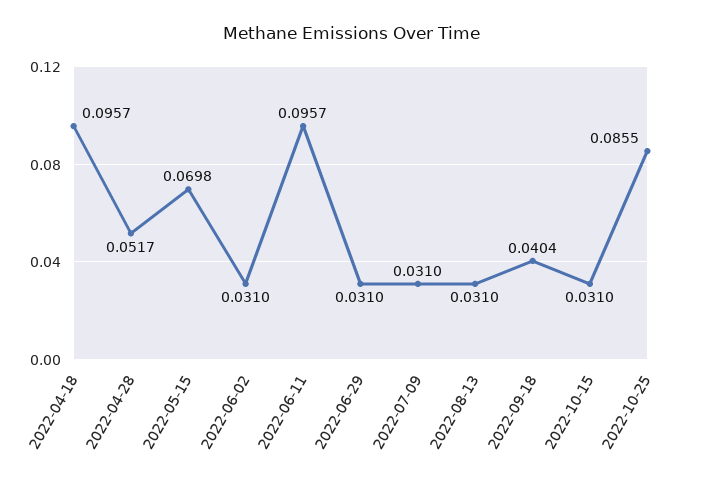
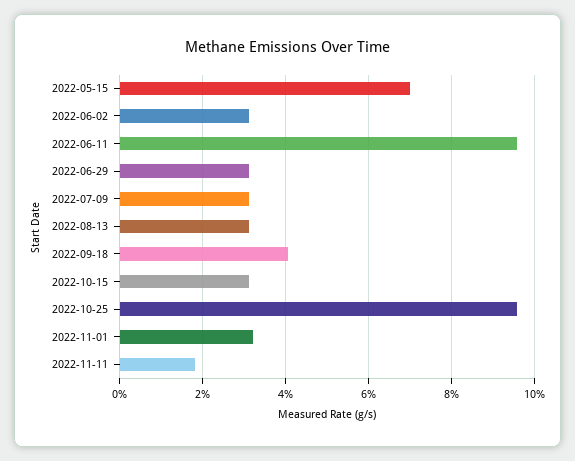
2022-04-18: 0.0957 -> none
2022-04-28: 0.0517 -> none
2022-10-25: 0.0855 -> 0.096
2022-11-01: none -> 0.032
2022-11-11: none -> 0.018

